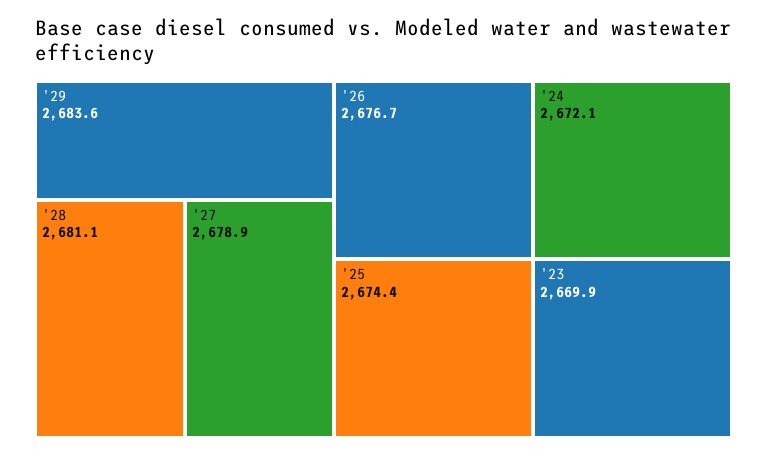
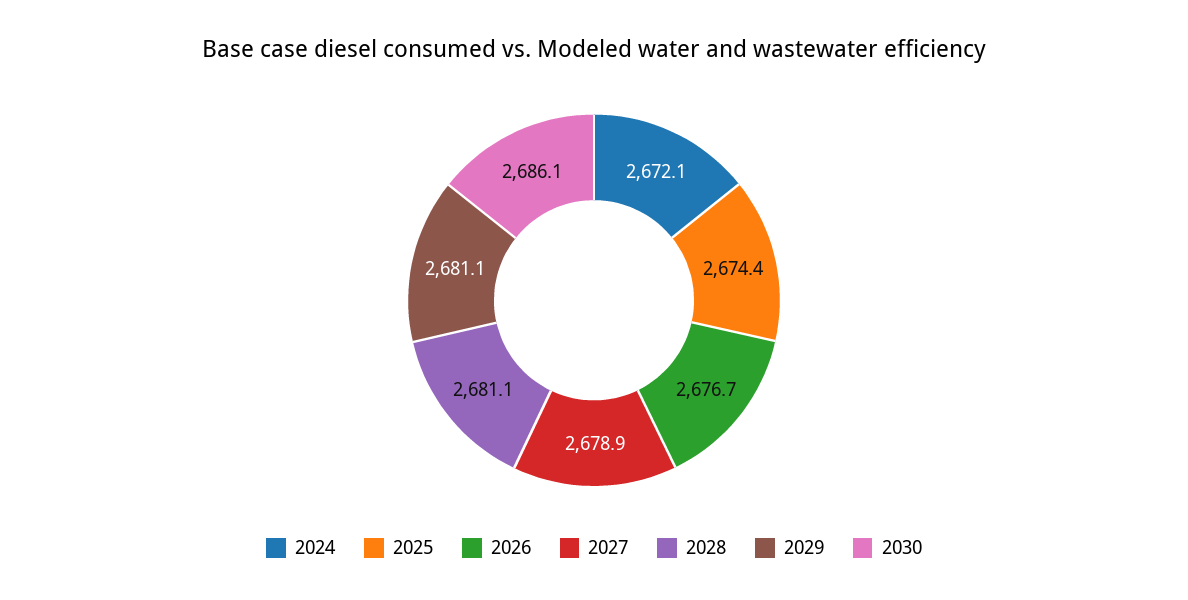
'29: 2683.6 -> 2681.1
'23: 2669.9 -> none
2030: none -> 2686.1

